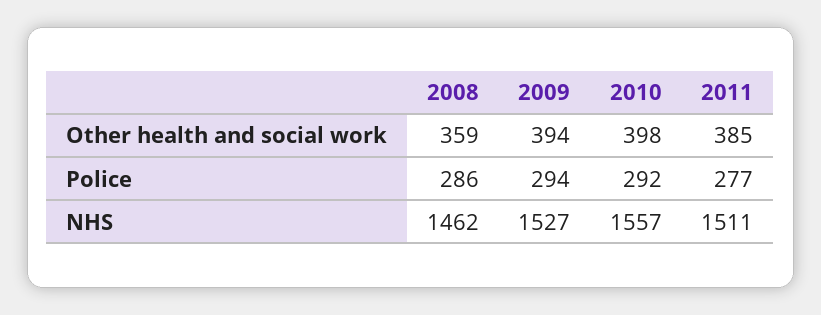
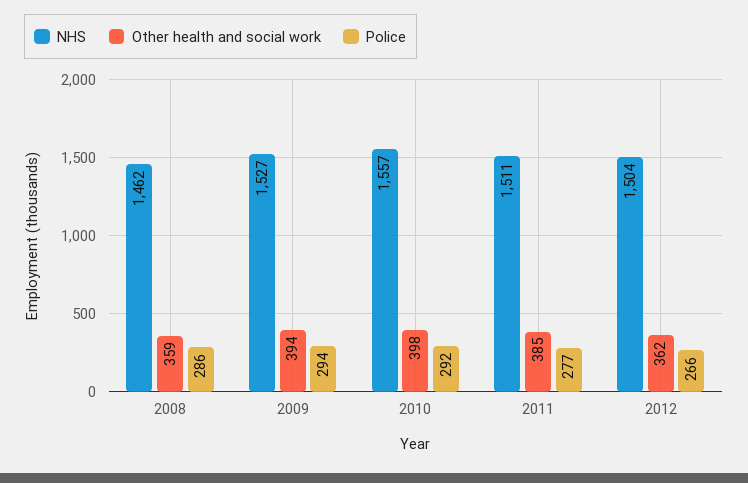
NHS, 2012: none -> 1504
Other health and social work, 2012: none -> 362
Police, 2012: none -> 266

